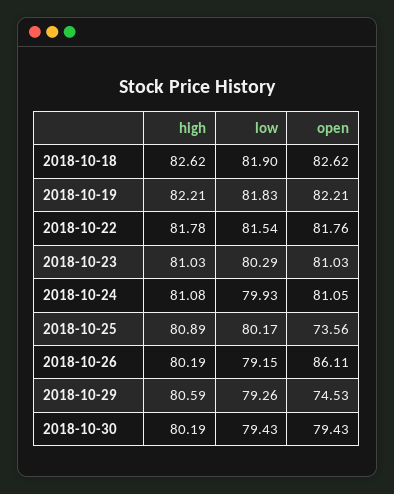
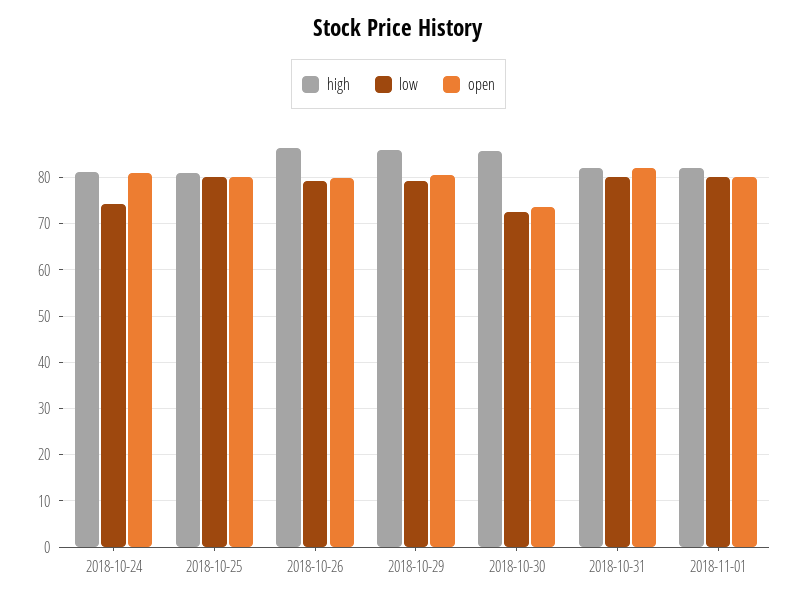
high, 2018-10-18: 82.62 -> none
low, 2018-10-18: 81.9 -> none
open, 2018-10-18: 82.62 -> none
high, 2018-10-19: 82.21 -> none
low, 2018-10-19: 81.83 -> none
open, 2018-10-19: 82.21 -> none
high, 2018-10-22: 81.78 -> none
low, 2018-10-22: 81.54 -> none
open, 2018-10-22: 81.76 -> none
high, 2018-10-23: 81.03 -> none
low, 2018-10-23: 80.29 -> none
open, 2018-10-23: 81.03 -> none
low, 2018-10-24: 79.93 -> 74
open, 2018-10-25: 73.56 -> 80
high, 2018-10-26: 80.19 -> 86
open, 2018-10-26: 86.11 -> 80
high, 2018-10-29: 80.59 -> 86
open, 2018-10-29: 74.53 -> 80
high, 2018-10-30: 80.19 -> 86
low, 2018-10-30: 79.43 -> 72
open, 2018-10-30: 79.43 -> 74
high, 2018-10-31: none -> 82
low, 2018-10-31: none -> 80
open, 2018-10-31: none -> 82
high, 2018-11-01: none -> 82
low, 2018-11-01: none -> 80
open, 2018-11-01: none -> 80

